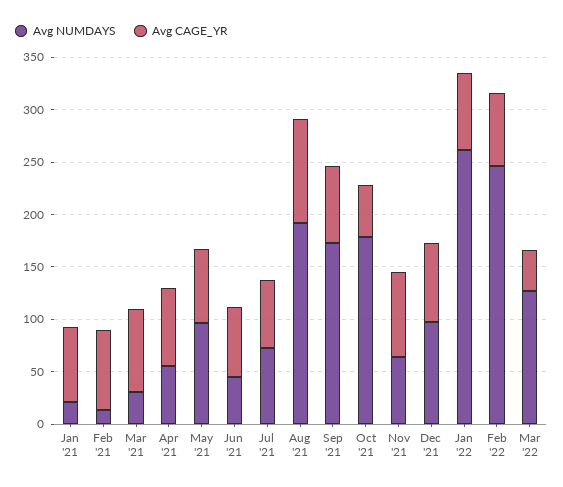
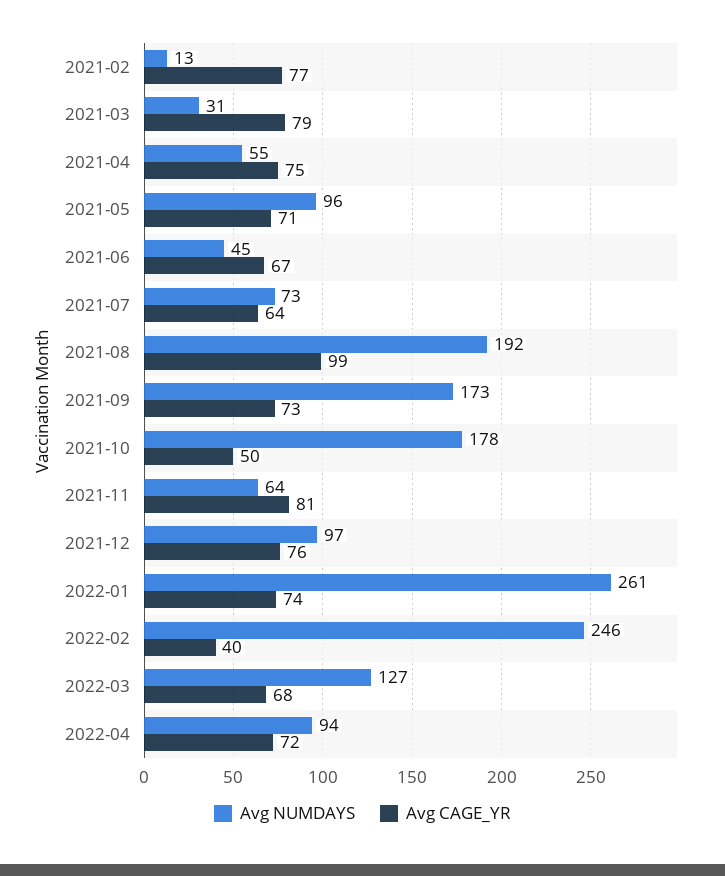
Avg NUMDAYS, Jan '21: 20 -> none
Avg CAGE_YR, Jan '21: 70 -> none
Avg CAGE_YR, Feb '22: 70 -> 40
Avg CAGE_YR, Mar '22: 40 -> 68
Avg NUMDAYS, 2022-04: none -> 94
Avg CAGE_YR, 2022-04: none -> 72

